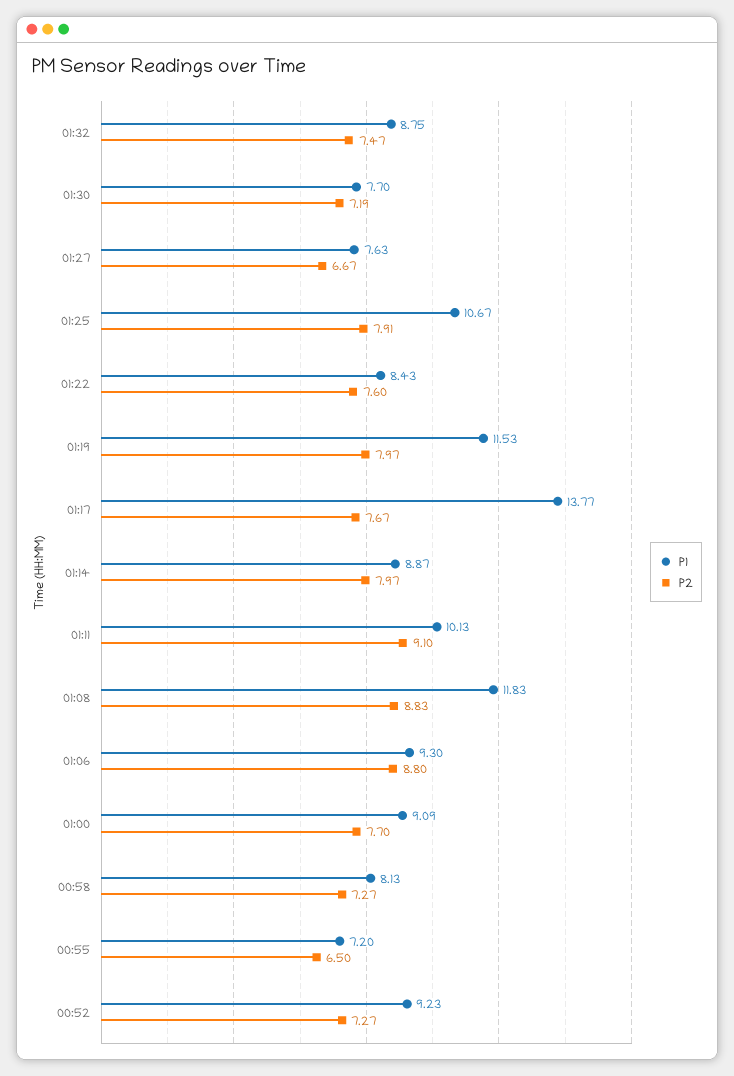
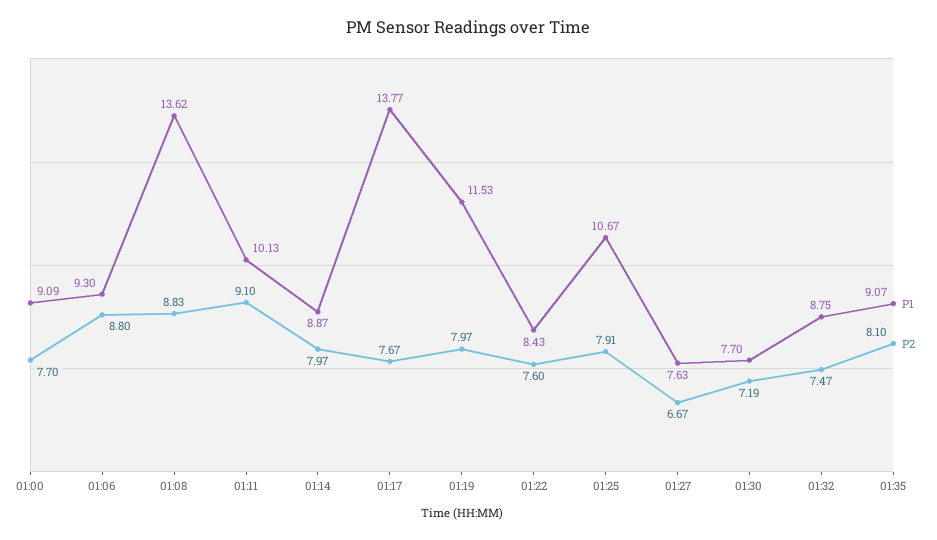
P1, 01:08: 11.83 -> 13.62
P1, 00:58: 8.13 -> none
P2, 00:58: 7.27 -> none
P1, 00:55: 7.2 -> none
P2, 00:55: 6.5 -> none
P1, 00:52: 9.23 -> none
P2, 00:52: 7.27 -> none
P1, 01:35: none -> 9.07
P2, 01:35: none -> 8.1

